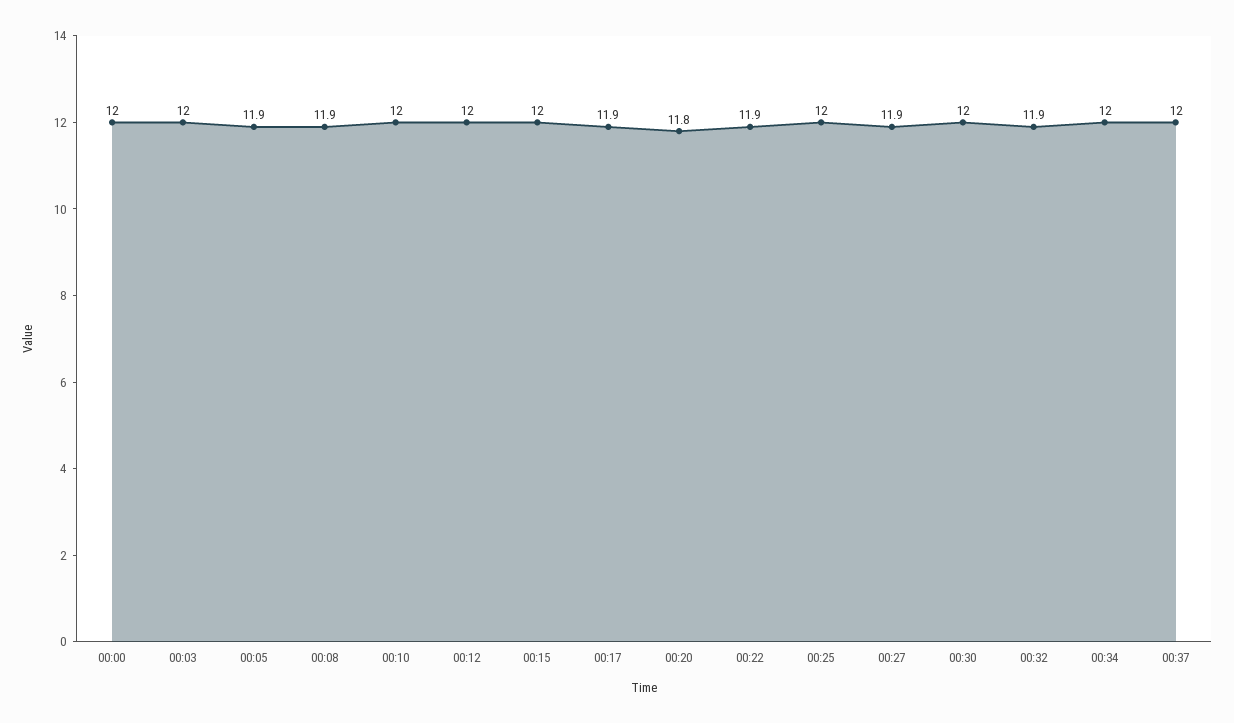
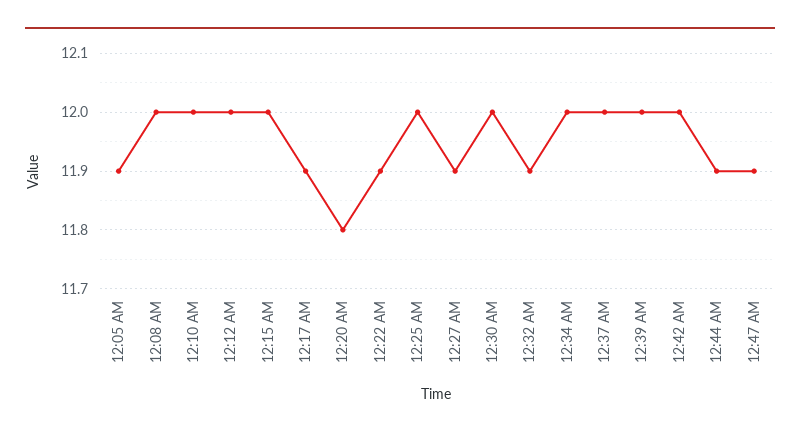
00:00: 12 -> none
00:03: 12 -> none
00:08: 11.9 -> 12
12:39 AM: none -> 12
12:42 AM: none -> 12
12:44 AM: none -> 11.9
12:47 AM: none -> 11.9

